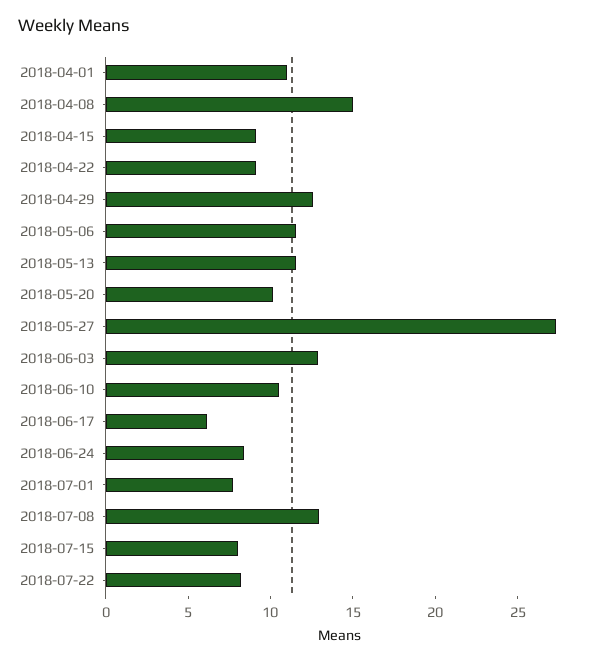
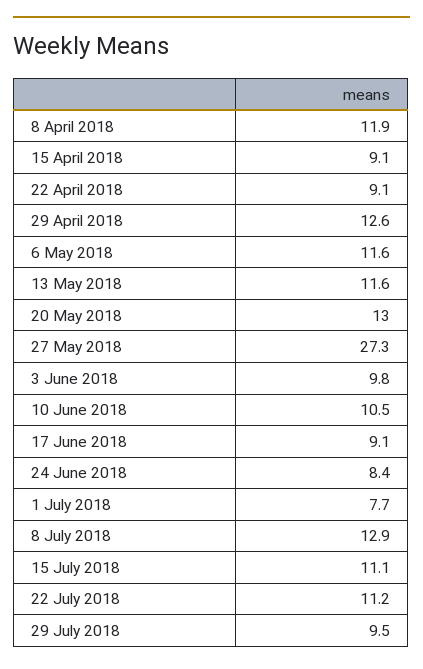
2018-04-01: 11 -> none
2018-04-08: 15 -> 11.9
2018-05-20: 10 -> 13
2018-06-03: 13 -> 9.8
2018-06-17: 6 -> 9.1
2018-07-15: 8 -> 11.1
2018-07-22: 8 -> 11.2
29 July 2018: none -> 9.5

